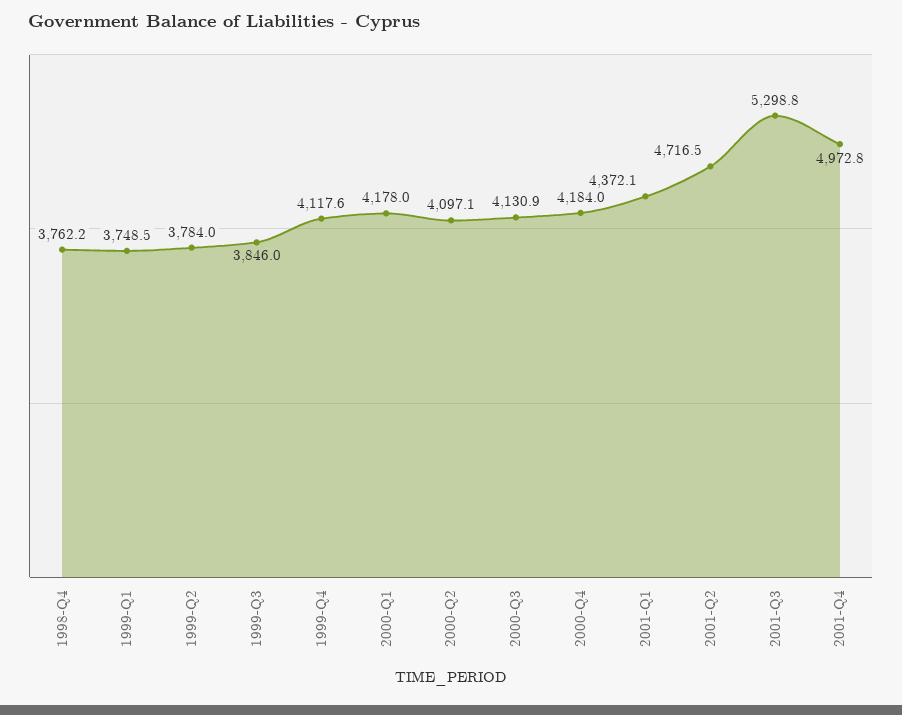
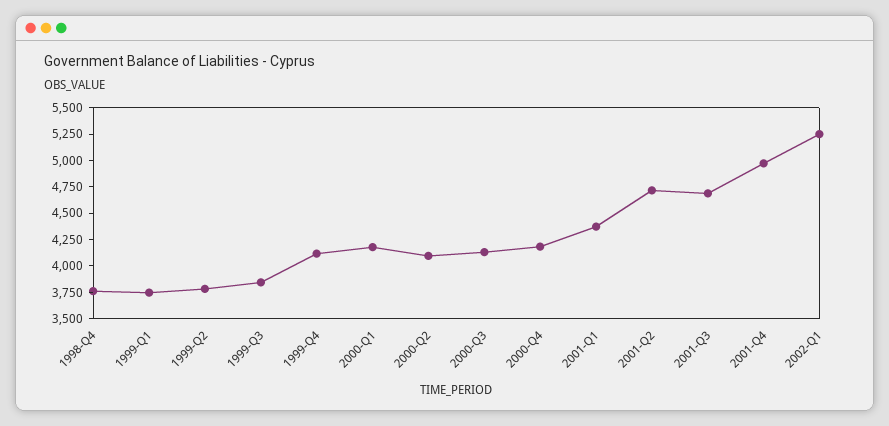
2001-Q3: 5298.8 -> 4750
2002-Q1: none -> 5250

